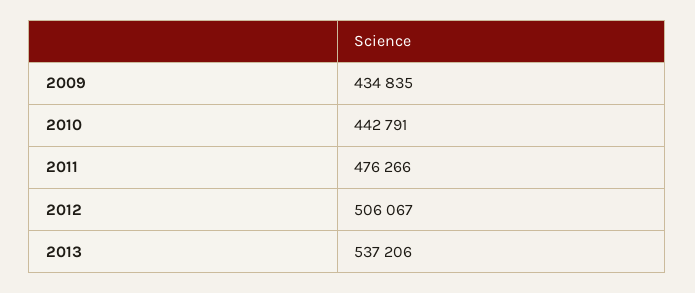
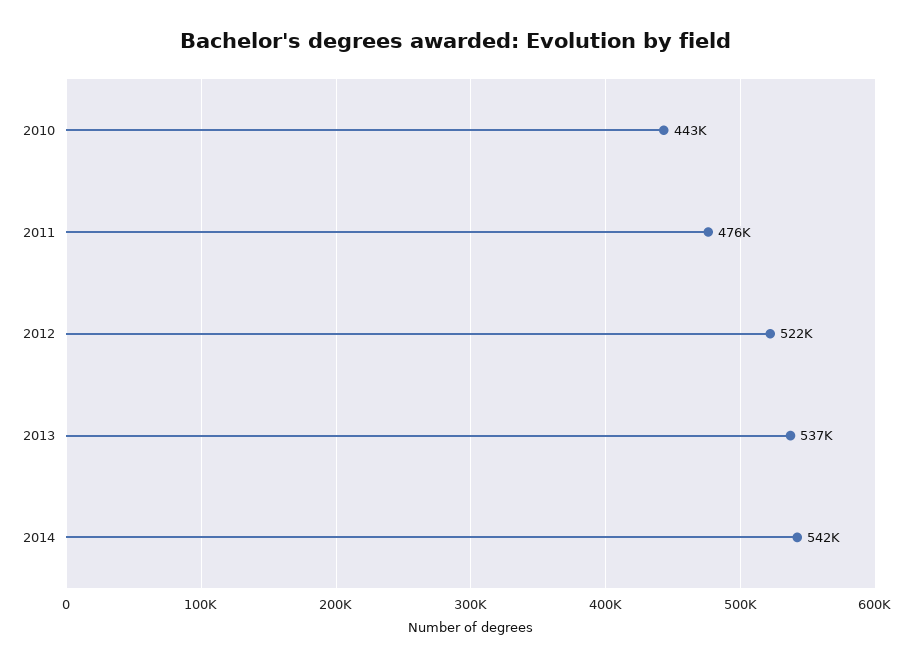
2009: 434835 -> none
2012: 506067 -> 522000
2014: none -> 542000

